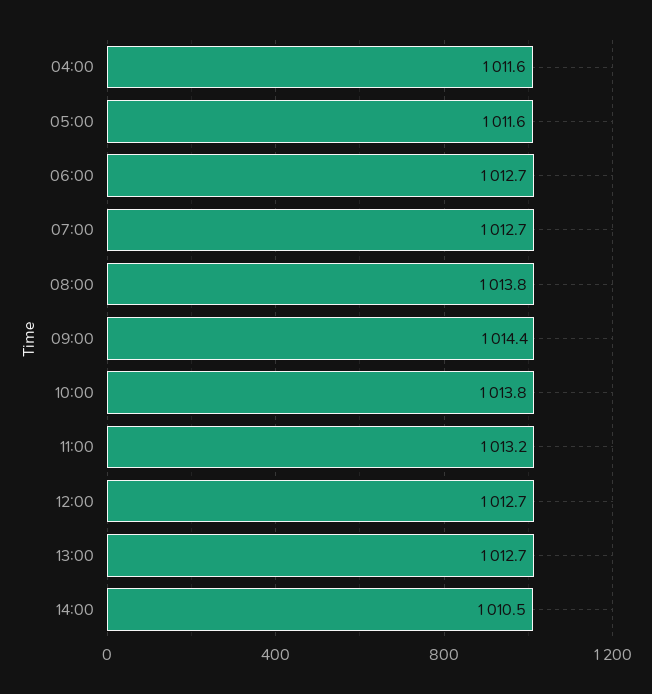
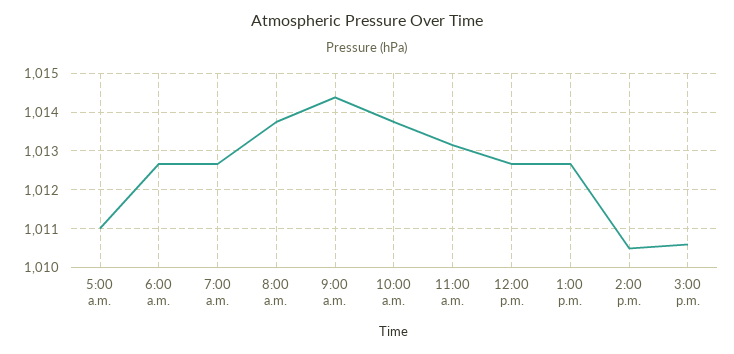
04:00: 1011.6 -> none
05:00: 1011.6 -> 1011
3:00 p.m.: none -> 1010.6

